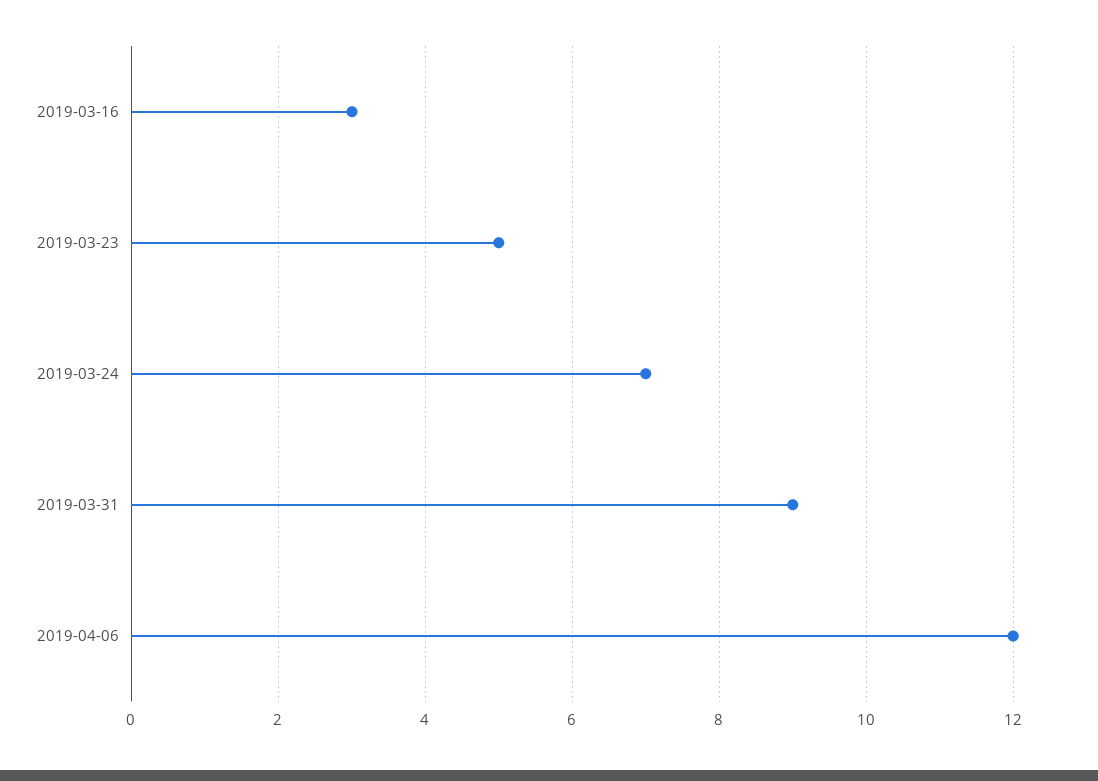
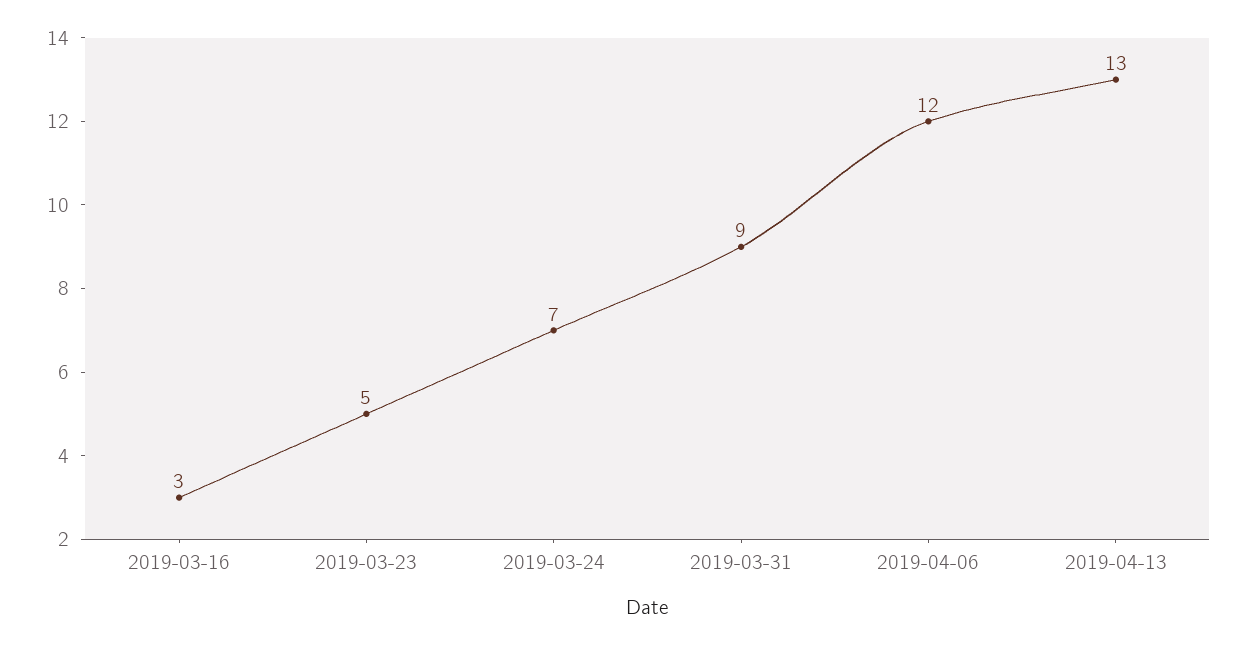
2019-04-13: none -> 13

